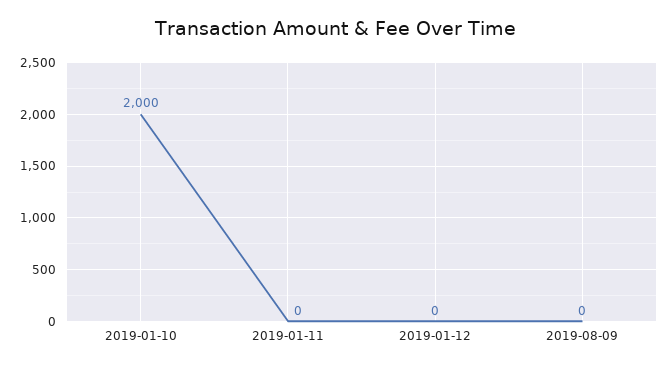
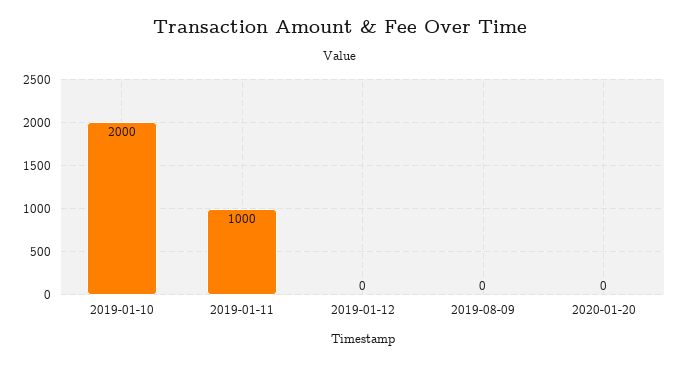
2019-01-11: 0 -> 1000
2020-01-20: none -> 0

